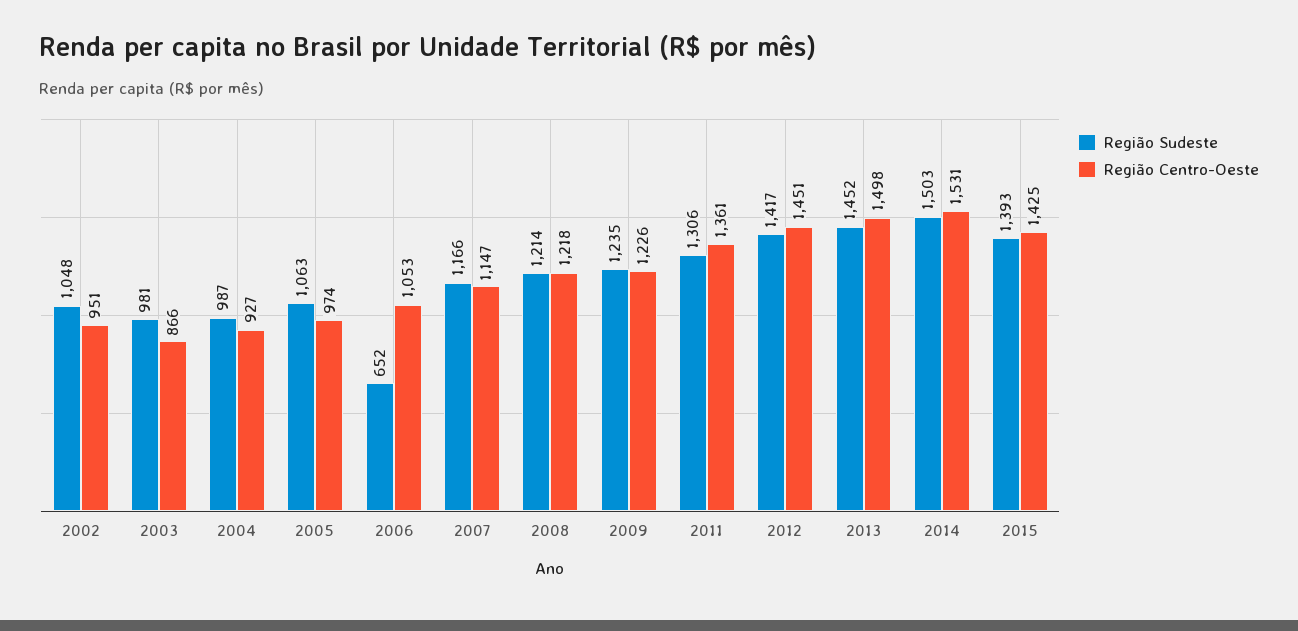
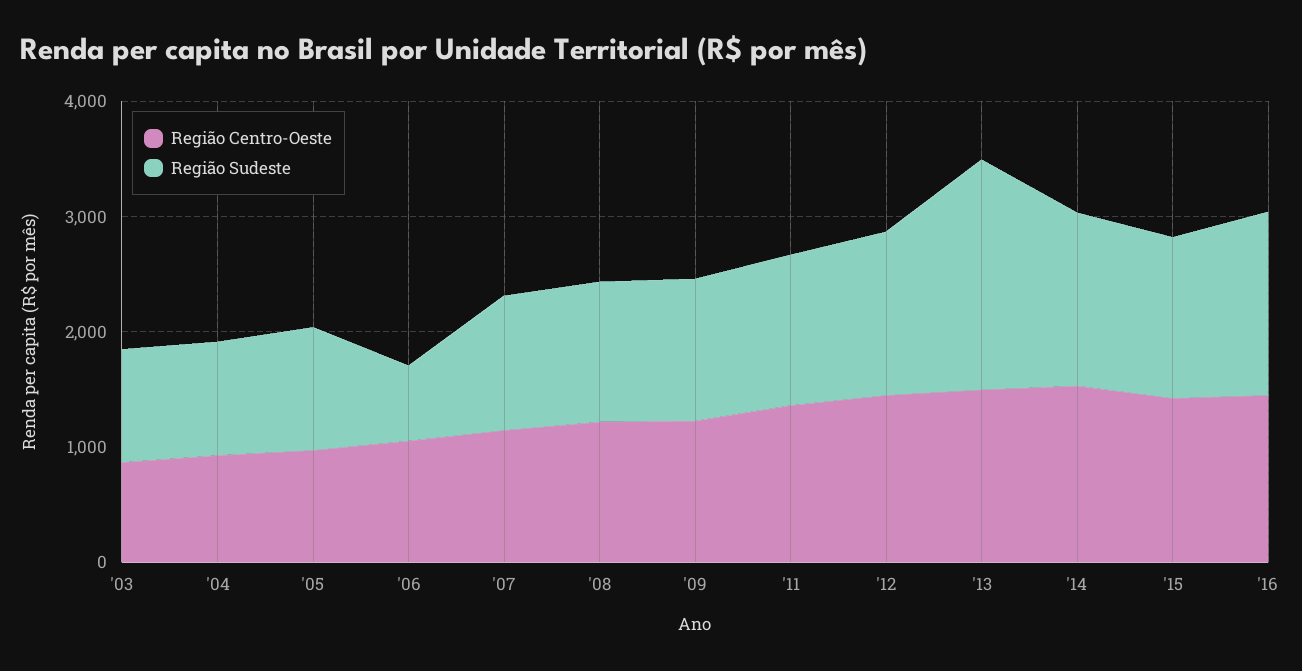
Região Sudeste, 2002: 1048 -> none
Região Centro-Oeste, 2002: 951 -> none
Região Sudeste, 2013: 1452 -> 2000
Região Centro-Oeste, '16: none -> 1400
Região Sudeste, '16: none -> 1600

